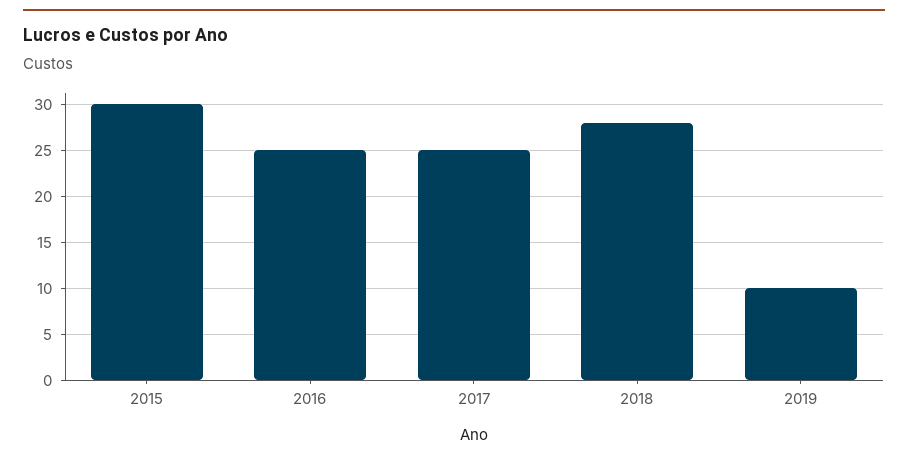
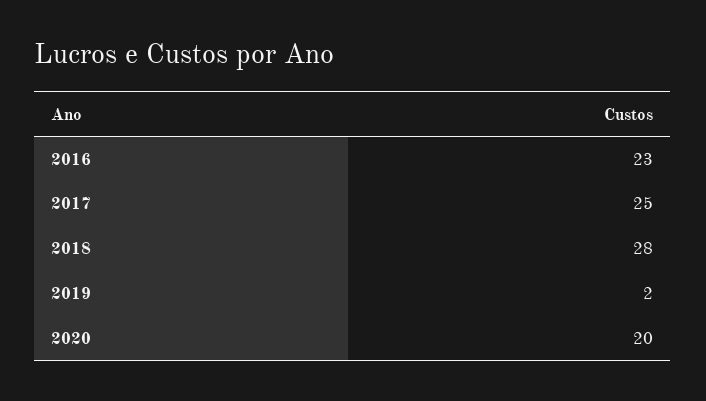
2015: 30 -> none
2016: 25 -> 23
2019: 10 -> 2
2020: none -> 20

